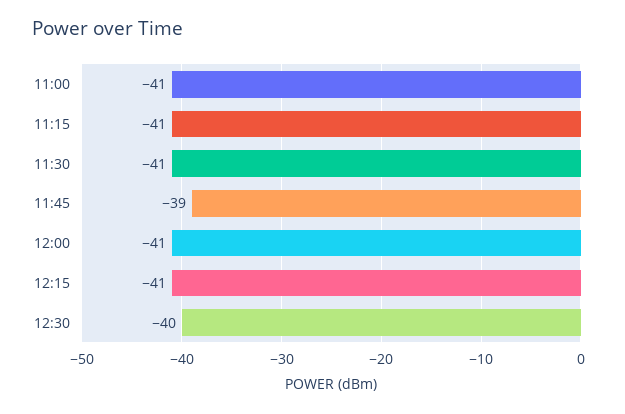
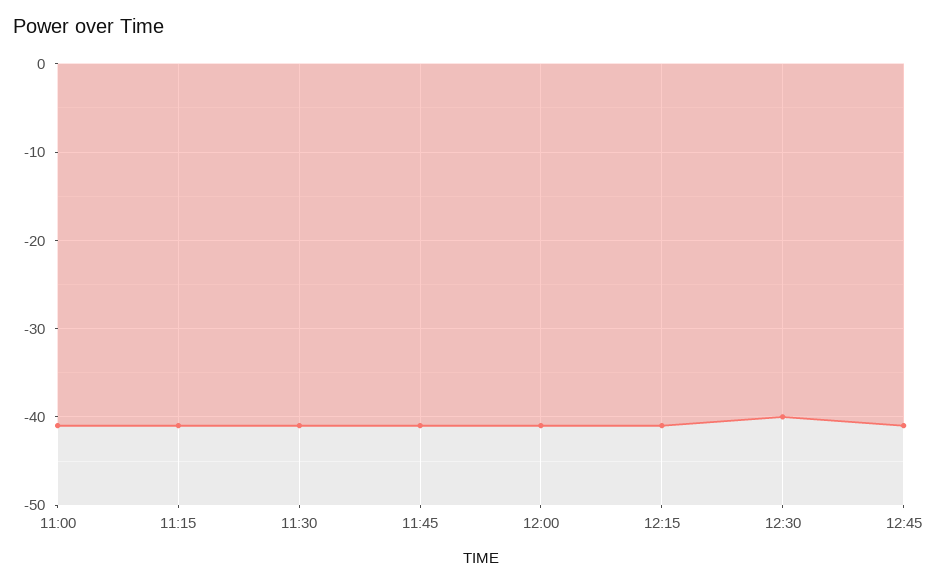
11:45: -39 -> -41
12:45: none -> -41

